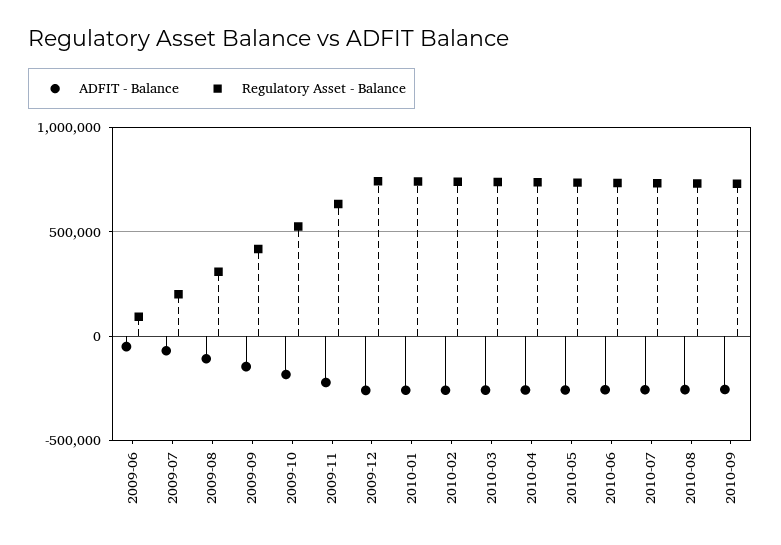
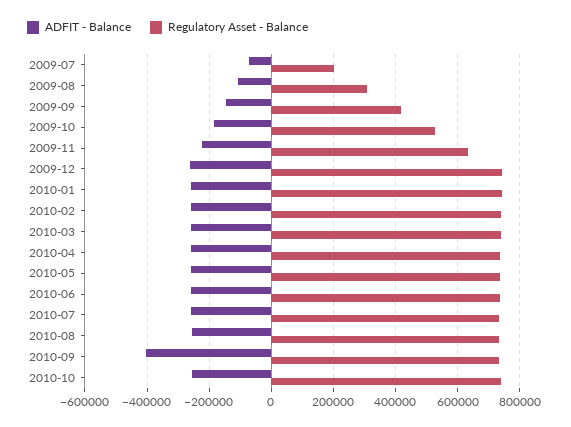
ADFIT - Balance, 2009-06: -50000 -> none
Regulatory Asset - Balance, 2009-06: 100000 -> none
ADFIT - Balance, 2010-09: -250000 -> -400000
ADFIT - Balance, 2010-10: none -> -260000
Regulatory Asset - Balance, 2010-10: none -> 740000

